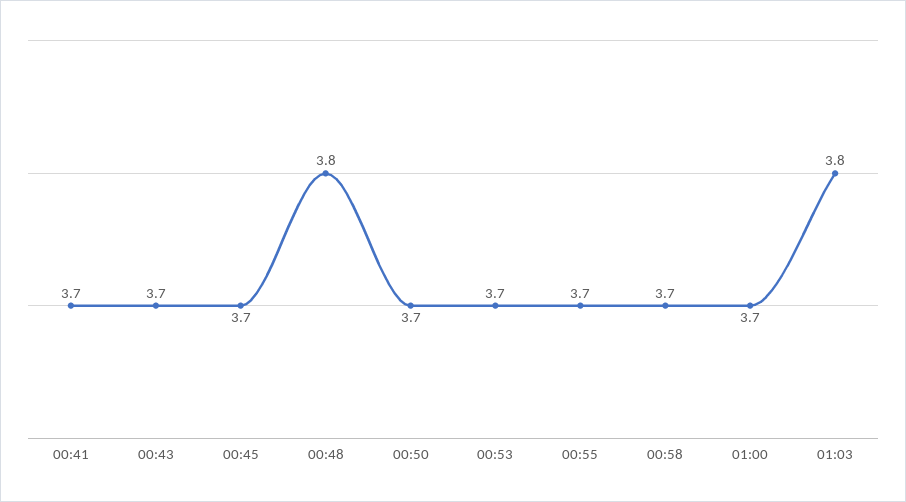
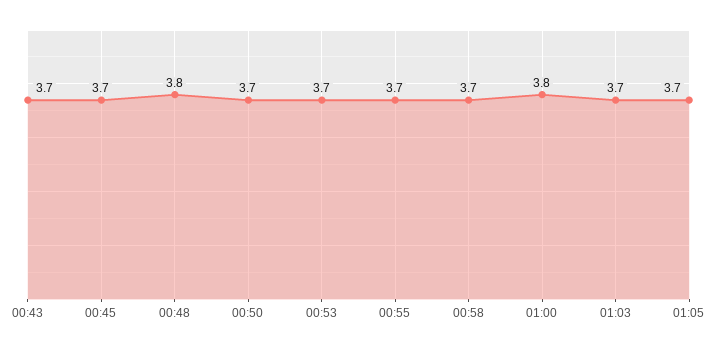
00:41: 3.7 -> none
01:00: 3.7 -> 3.8
01:03: 3.8 -> 3.7
01:05: none -> 3.7

